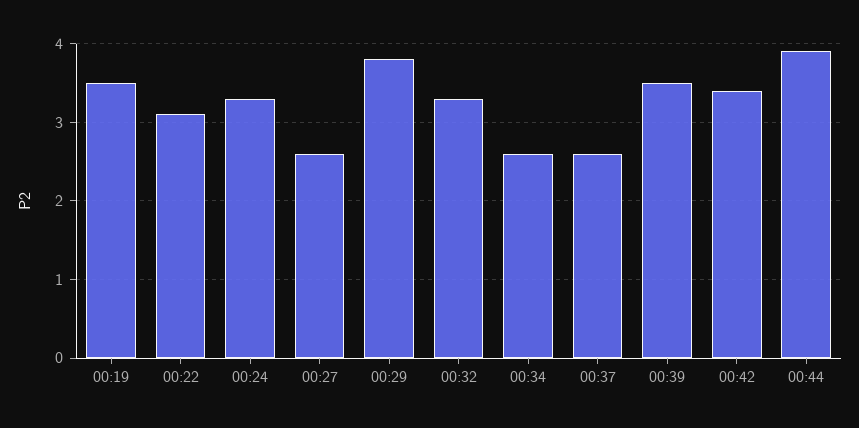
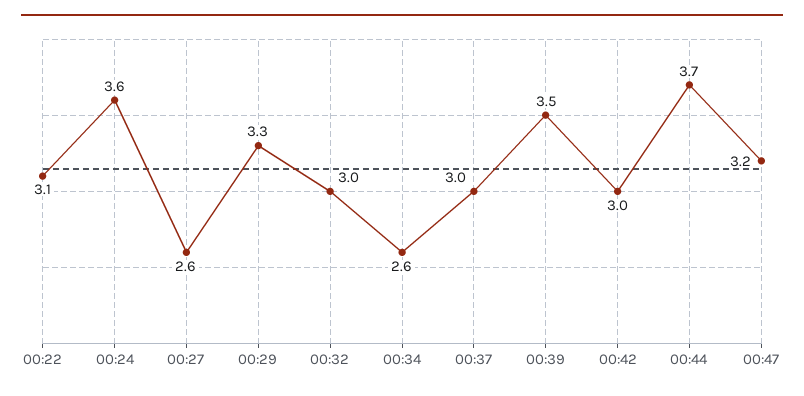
00:19: 3.5 -> none
00:24: 3.3 -> 3.6
00:29: 3.8 -> 3.3
00:32: 3.3 -> 3
00:37: 2.6 -> 3
00:42: 3.4 -> 3
00:44: 3.9 -> 3.7
00:47: none -> 3.2

